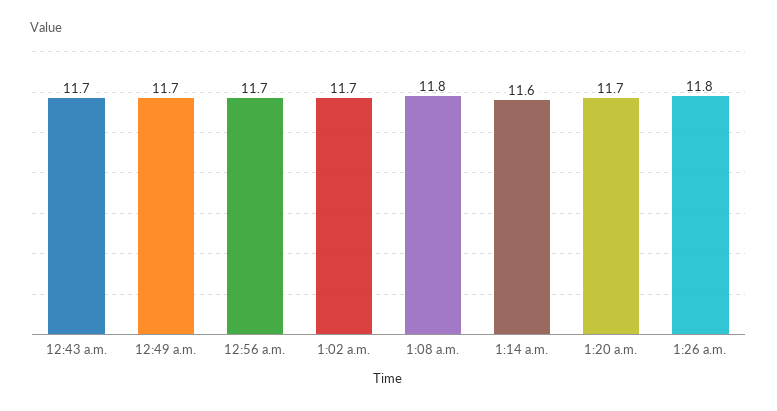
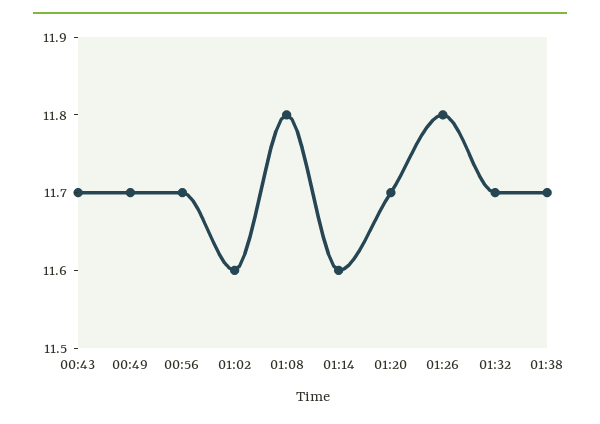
1:02 a.m.: 11.7 -> 11.6
01:32: none -> 11.7
01:38: none -> 11.7

